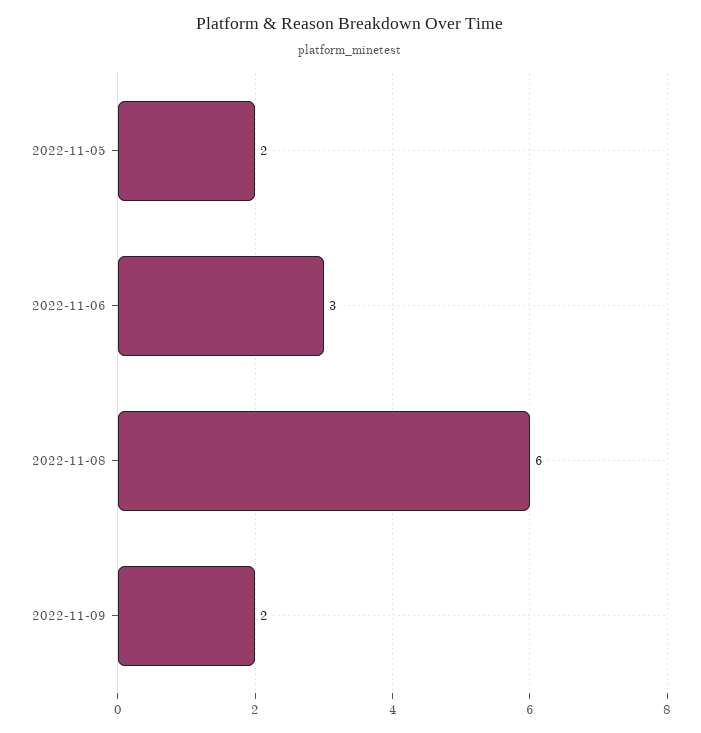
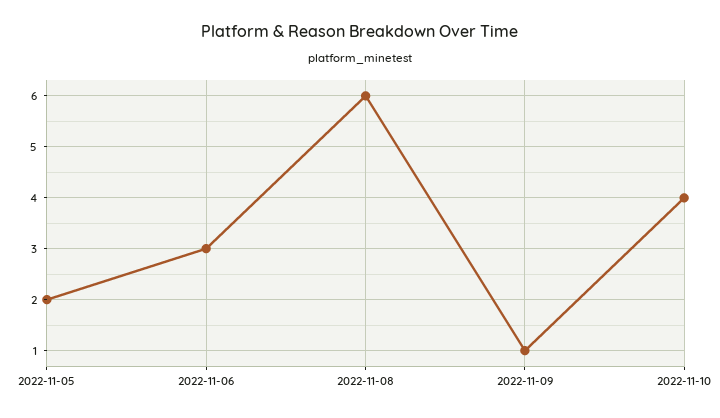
2022-11-09: 2 -> 1
2022-11-10: none -> 4

